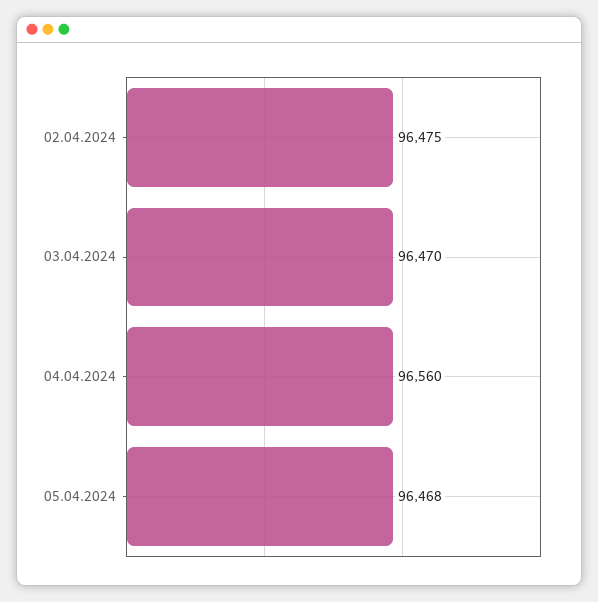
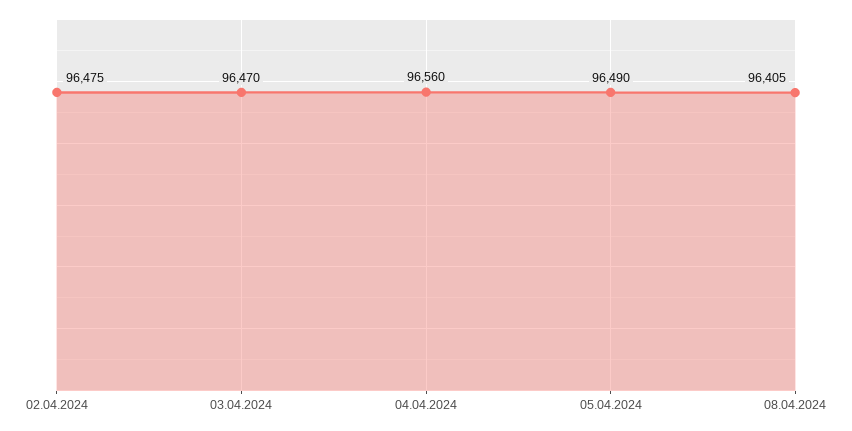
05.04.2024: 96468 -> 96490
08.04.2024: none -> 96405

